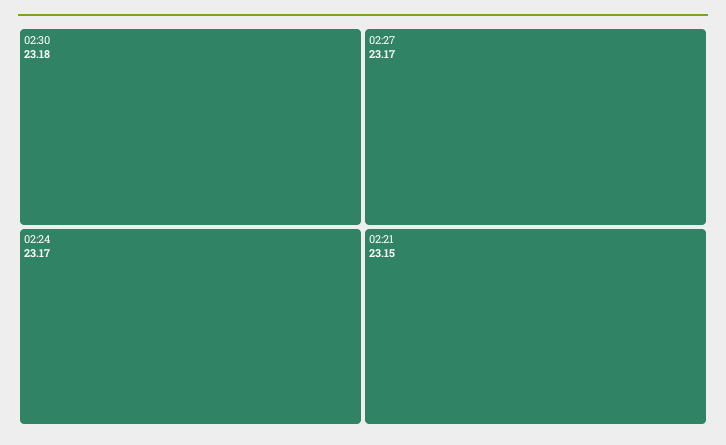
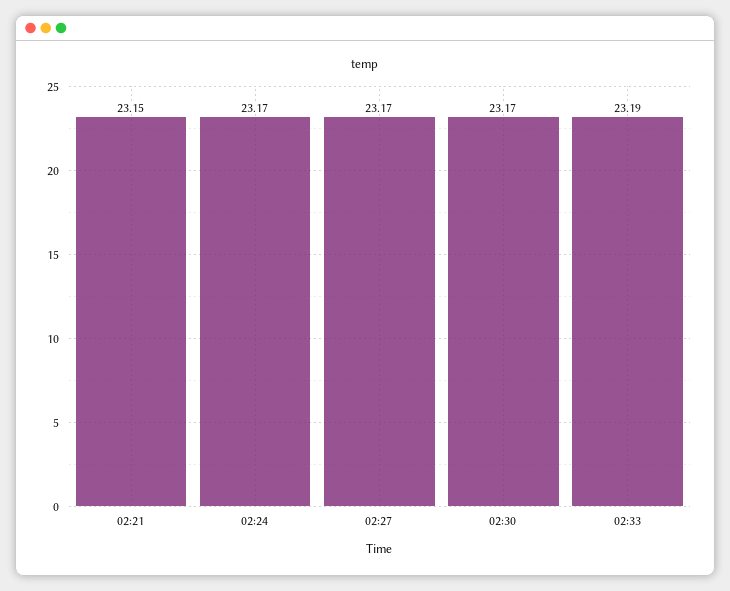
02:30: 23.18 -> 23.17
02:33: none -> 23.19

